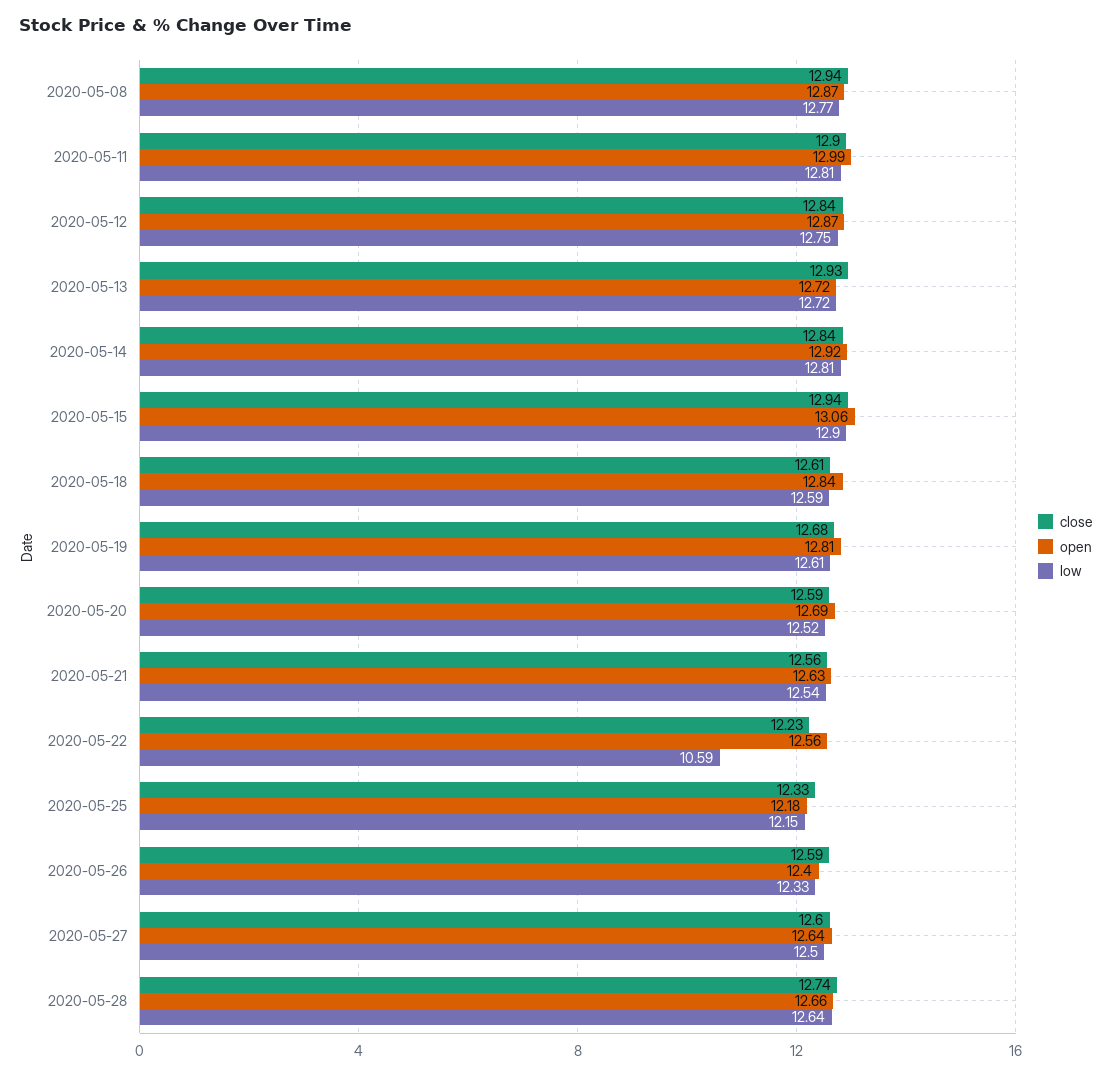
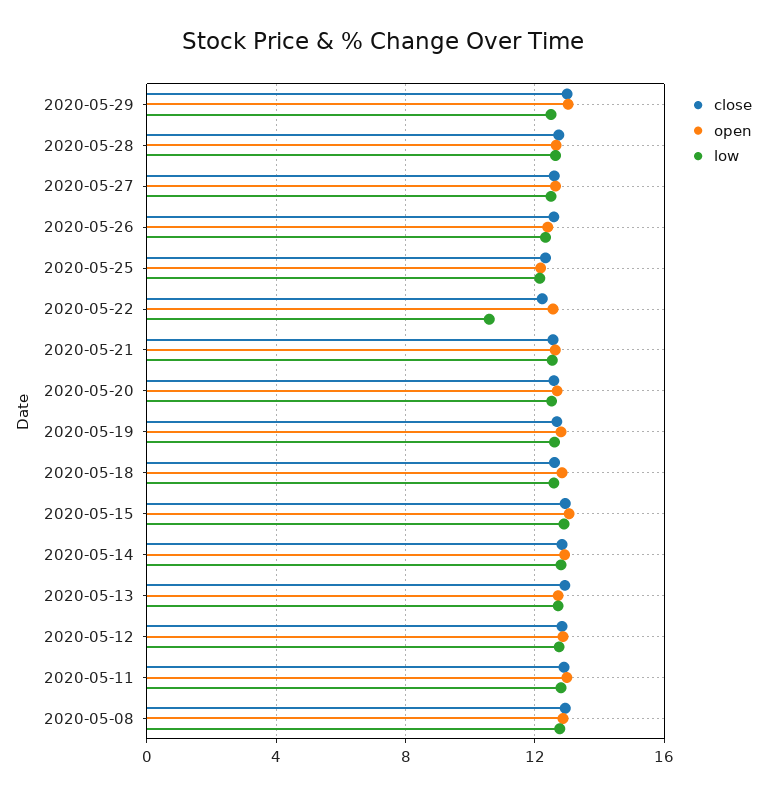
close, 2020-05-29: none -> 13
open, 2020-05-29: none -> 13
low, 2020-05-29: none -> 12.5

